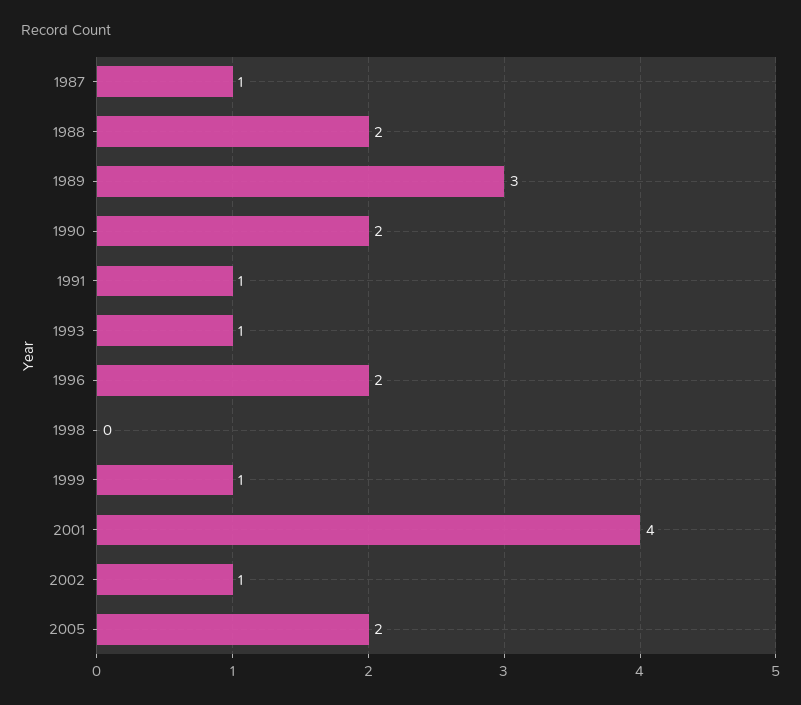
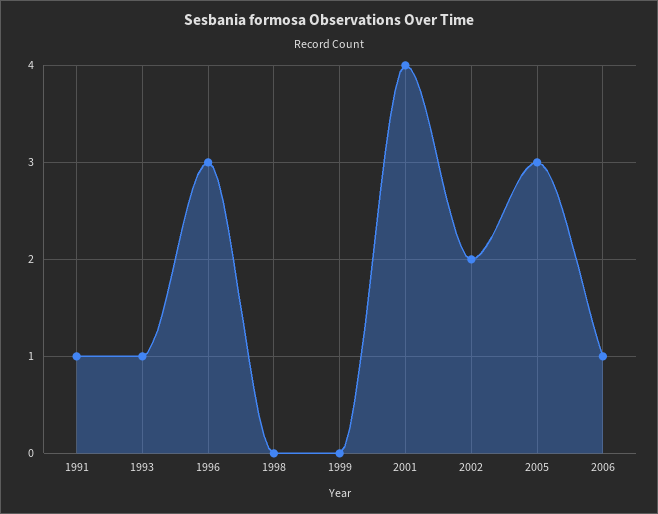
1987: 1 -> none
1988: 2 -> none
1989: 3 -> none
1990: 2 -> none
1996: 2 -> 3
1999: 1 -> 0
2002: 1 -> 2
2005: 2 -> 3
2006: none -> 1

